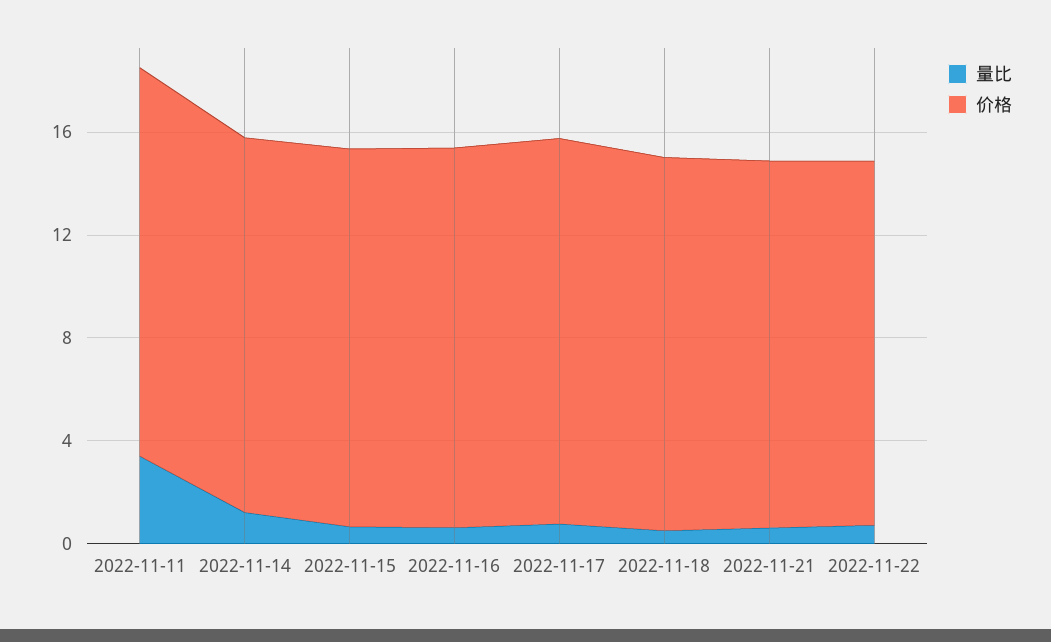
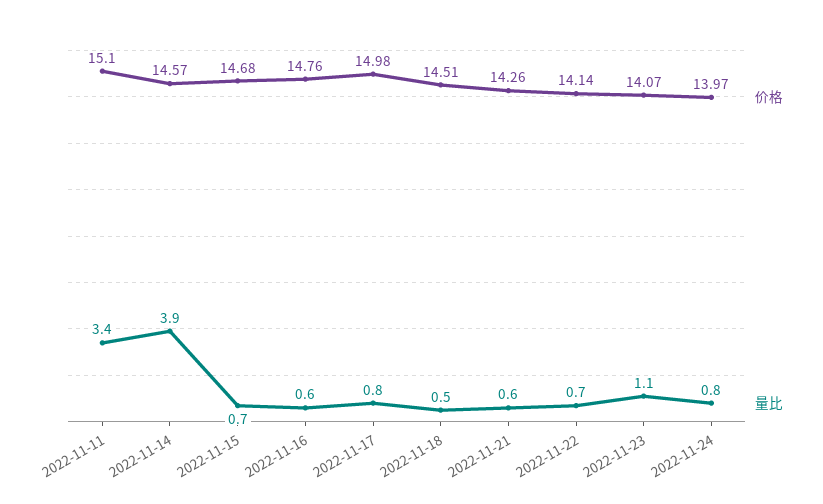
量比, 2022-11-14: 1 -> 3.9
价格, 2022-11-23: none -> 14.07
量比, 2022-11-23: none -> 1.1
价格, 2022-11-24: none -> 13.97
量比, 2022-11-24: none -> 0.8

